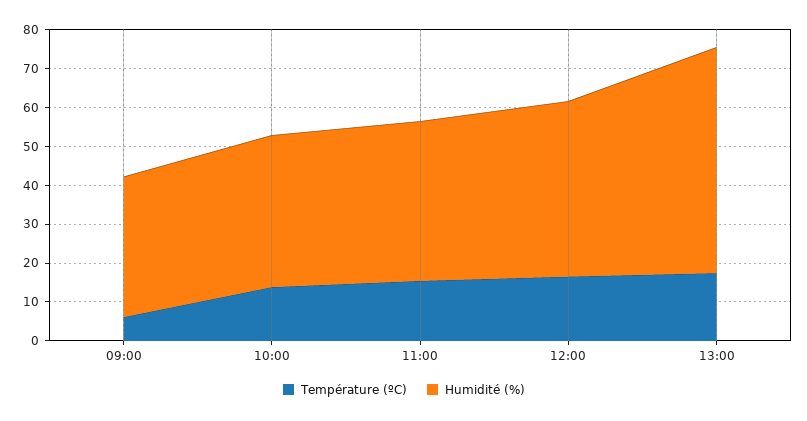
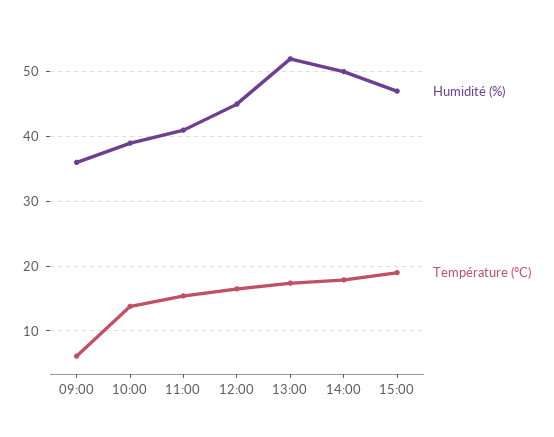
Humidité (%), 13:00: 57.5 -> 52
Humidité (%), 14:00: none -> 50
Température (ºC), 14:00: none -> 18
Humidité (%), 15:00: none -> 47
Température (ºC), 15:00: none -> 19

